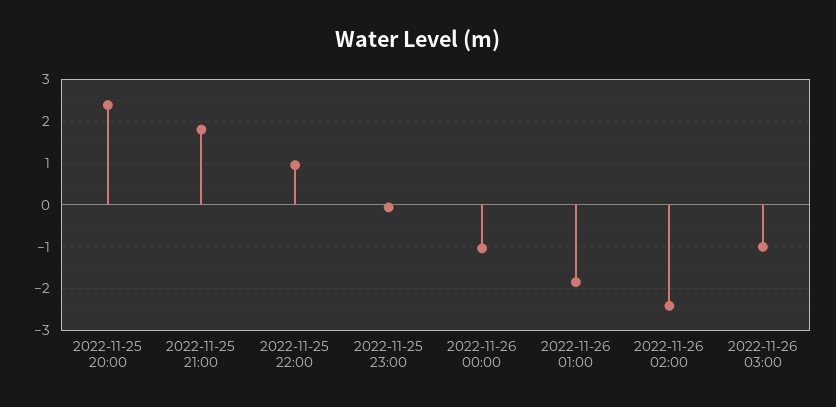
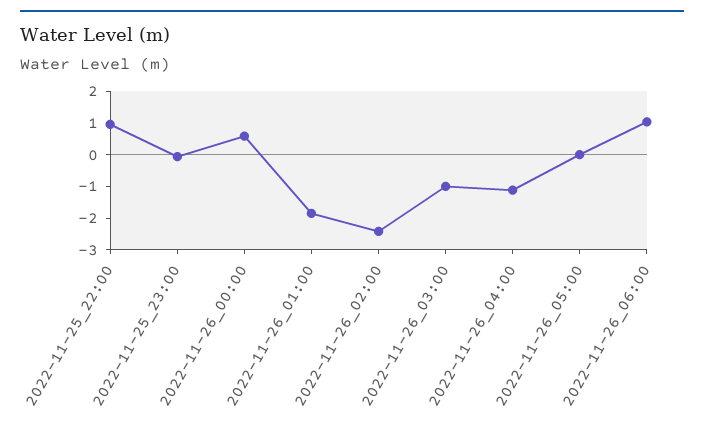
2022-11-25 20:00: 2.4 -> none
2022-11-25 21:00: 1.8 -> none
2022-11-26 00:00: -1 -> 0.5
2022-11-26_04:00: none -> -1
2022-11-26_05:00: none -> 0
2022-11-26_06:00: none -> 1

